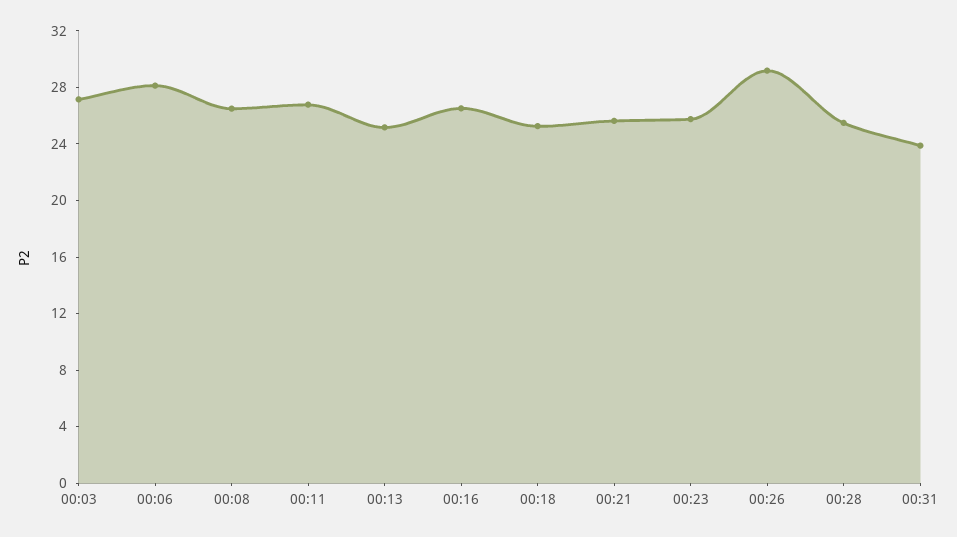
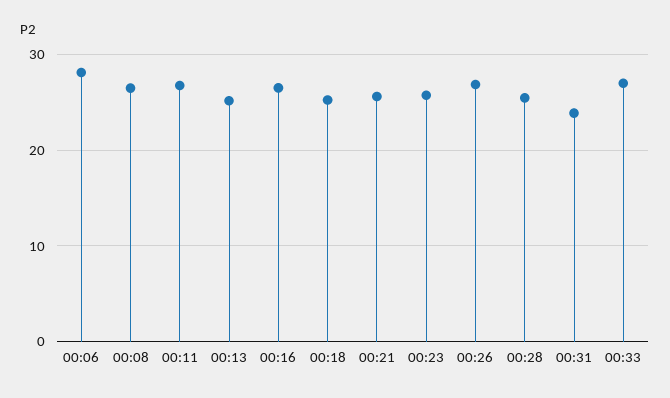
00:03: 27 -> none
00:26: 29 -> 27
00:33: none -> 27

